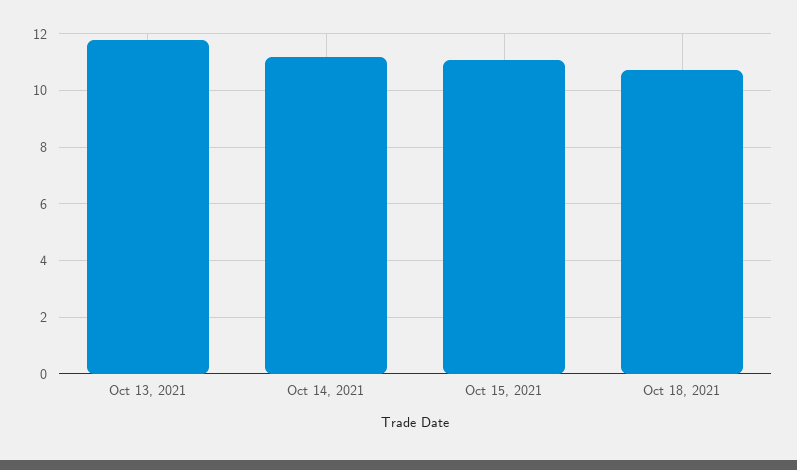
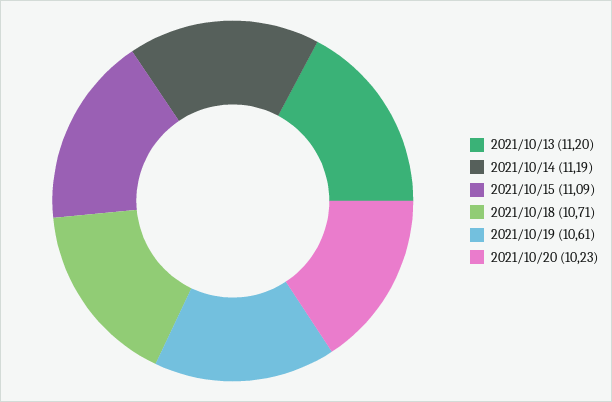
Oct 13, 2021: 11.75 -> 11.2
2021/10/19: none -> 10.61
2021/10/20: none -> 10.23

